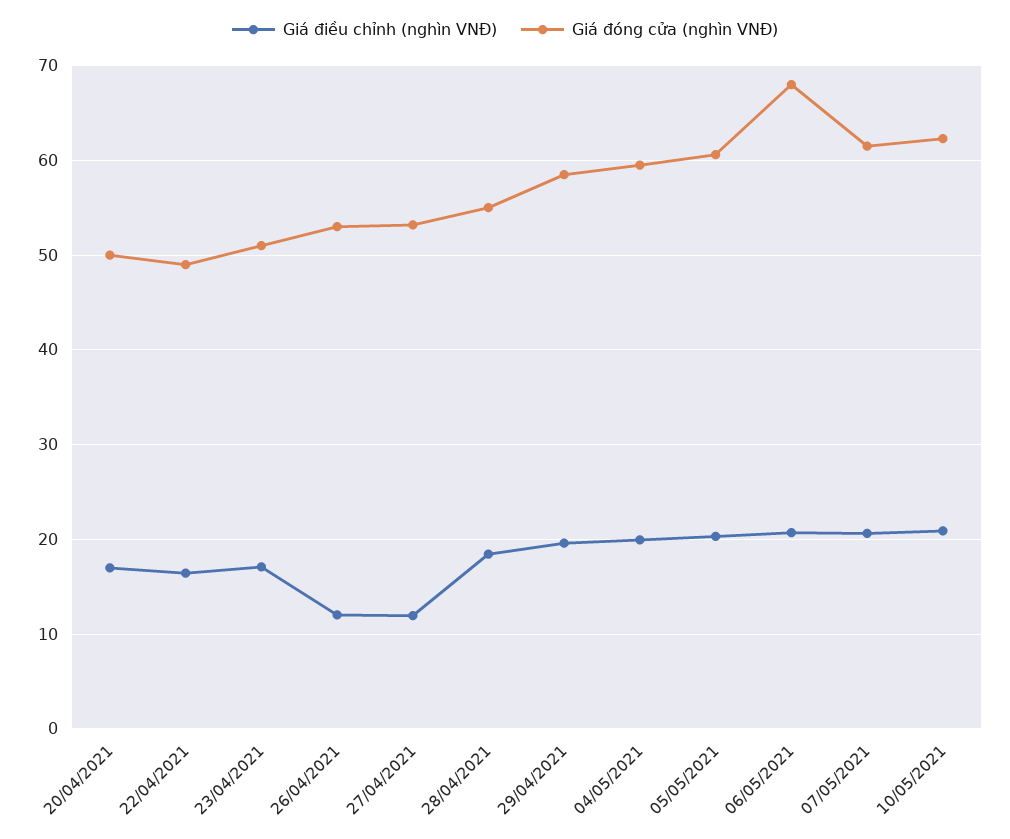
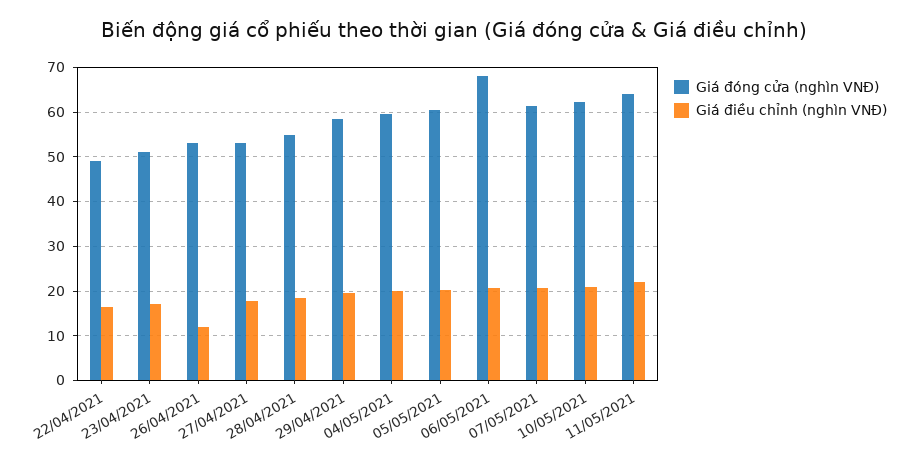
Giá điều chỉnh (nghìn VNĐ), 20/04/2021: 17 -> none
Giá đóng cửa (nghìn VNĐ), 20/04/2021: 50 -> none
Giá điều chỉnh (nghìn VNĐ), 27/04/2021: 12 -> 18
Giá đóng cửa (nghìn VNĐ), 11/05/2021: none -> 64
Giá điều chỉnh (nghìn VNĐ), 11/05/2021: none -> 22

